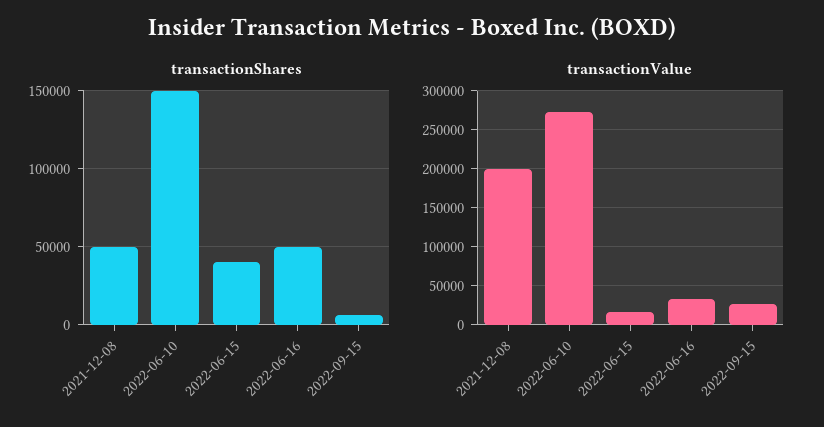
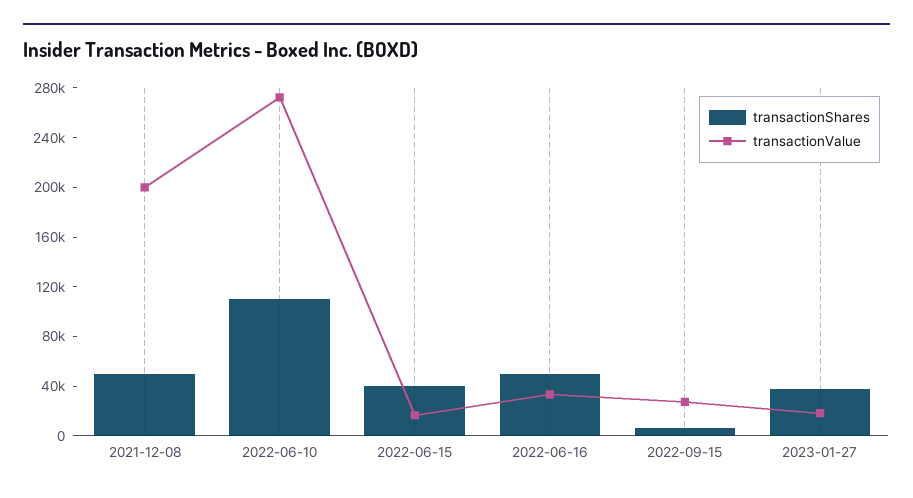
transactionShares, 2022-06-10: 150000 -> 110000
transactionShares, 2023-01-27: none -> 40000
transactionValue, 2023-01-27: none -> 20000

